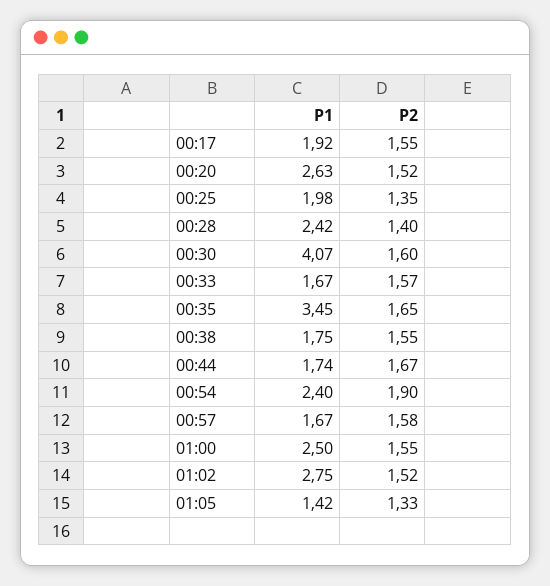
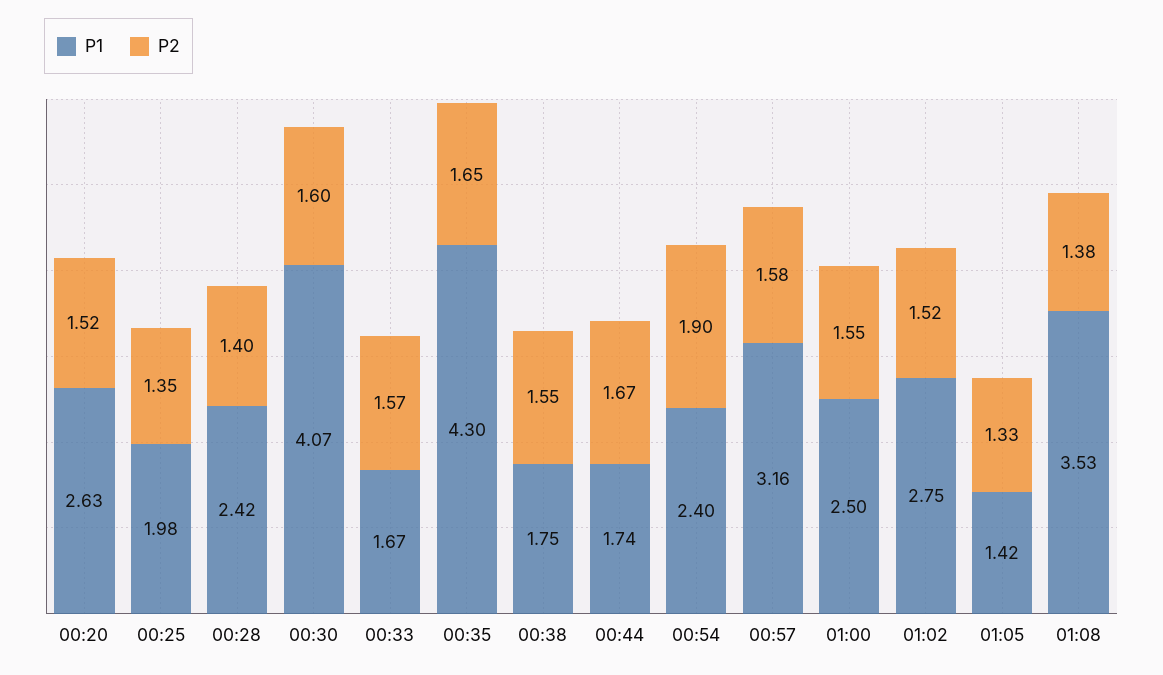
P1, 00:17: 1.92 -> none
P2, 00:17: 1.55 -> none
P1, 00:35: 3.45 -> 4.3
P1, 00:57: 1.67 -> 3.16
P1, 01:08: none -> 3.53
P2, 01:08: none -> 1.38

